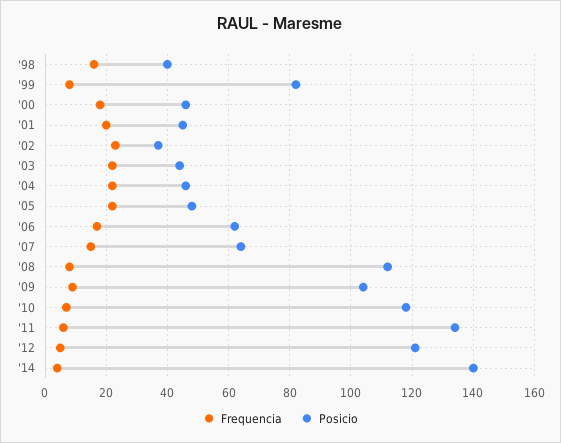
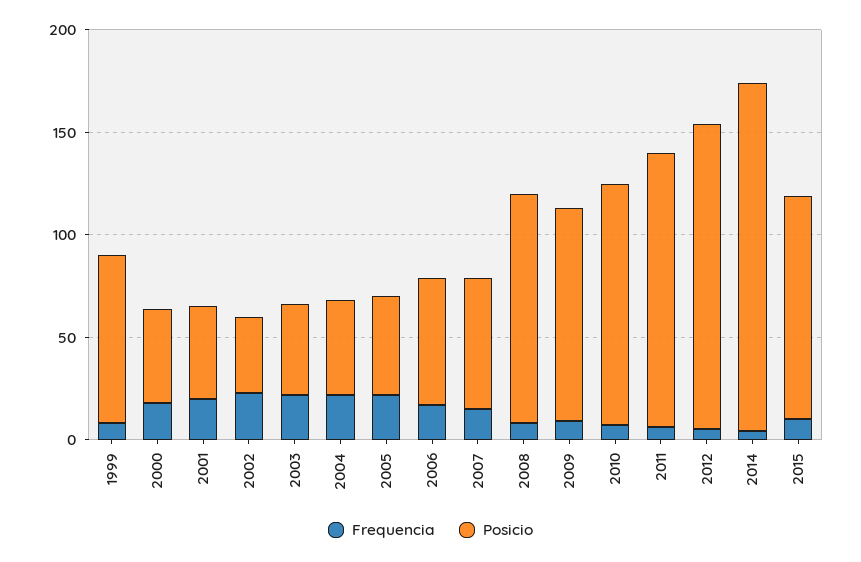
Frequencia, '98: 15 -> none
Posicio, '98: 40 -> none
Posicio, '12: 120 -> 150
Posicio, '14: 140 -> 170
Frequencia, 2015: none -> 10
Posicio, 2015: none -> 110

